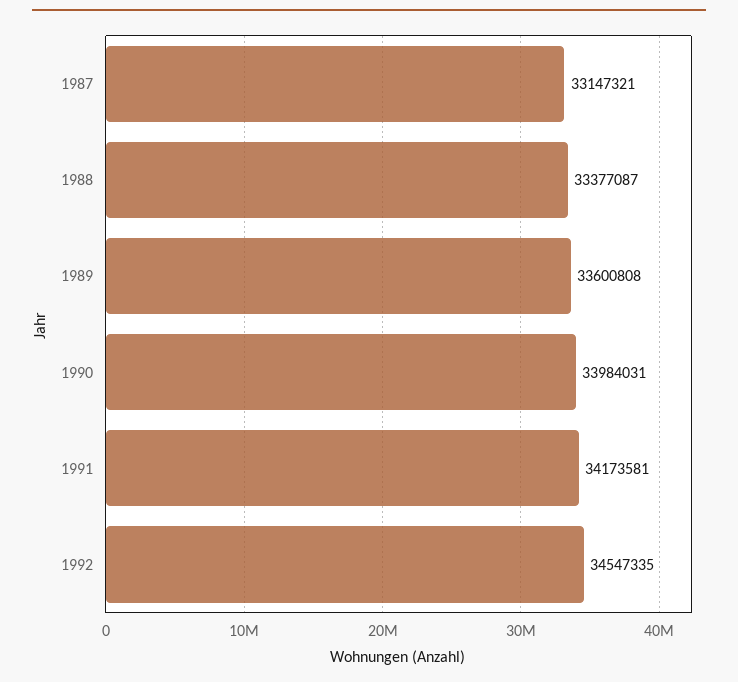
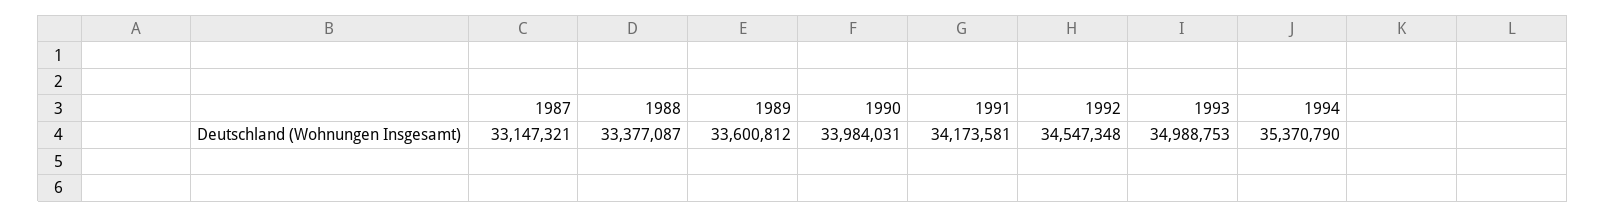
1989: 33600808 -> 33600812
1992: 34547335 -> 34547348
1993: none -> 34988753
1994: none -> 35370790

